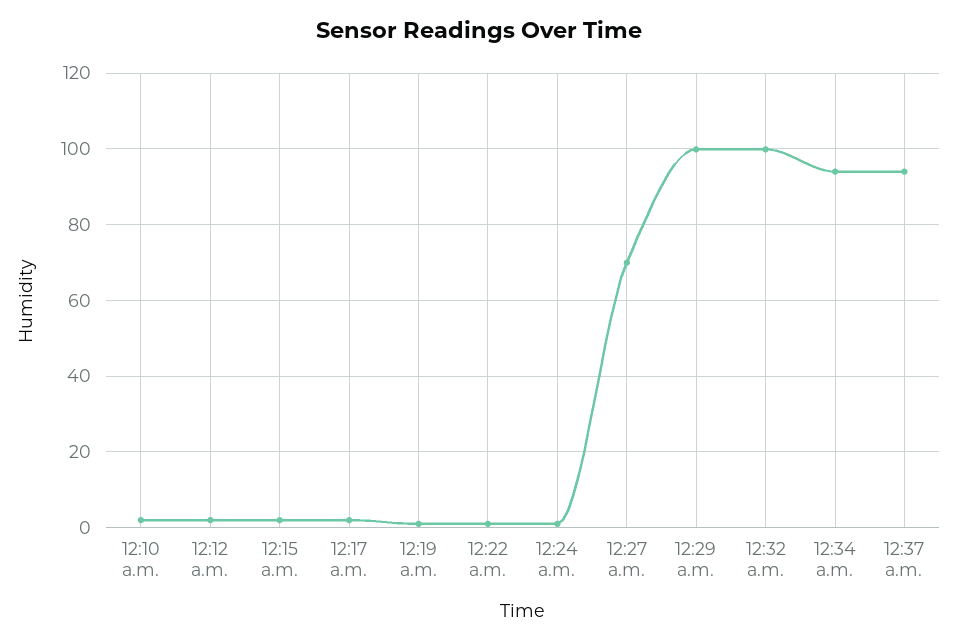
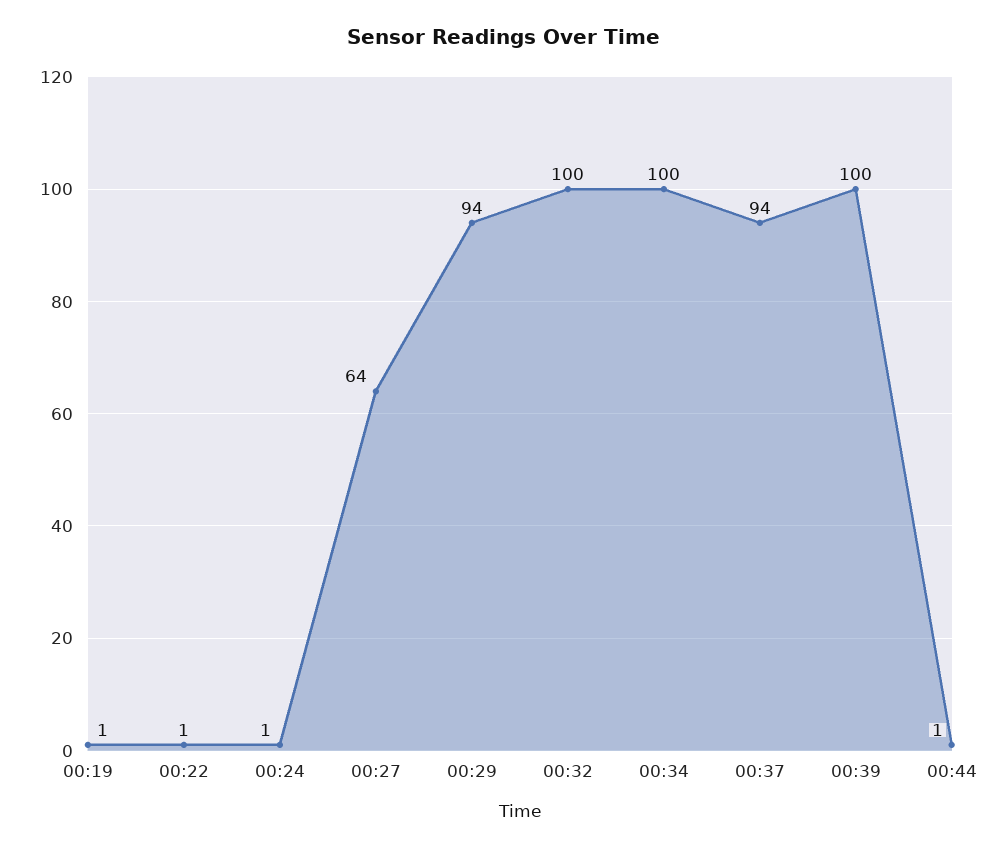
12:10 a.m.: 2 -> none
12:12 a.m.: 2 -> none
12:15 a.m.: 2 -> none
12:17 a.m.: 2 -> none
12:27 a.m.: 70 -> 64
12:29 a.m.: 100 -> 94
12:34 a.m.: 94 -> 100
00:39: none -> 100
00:44: none -> 1

